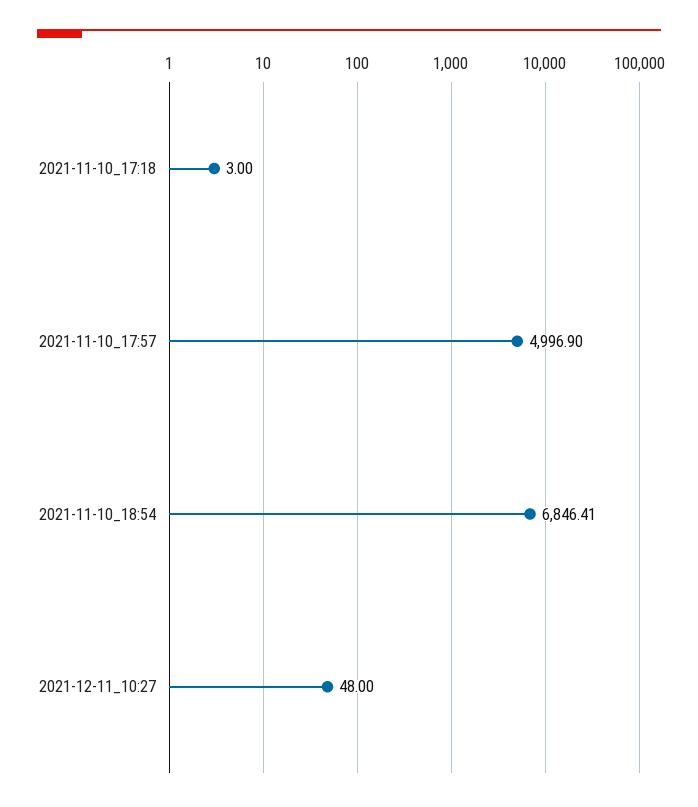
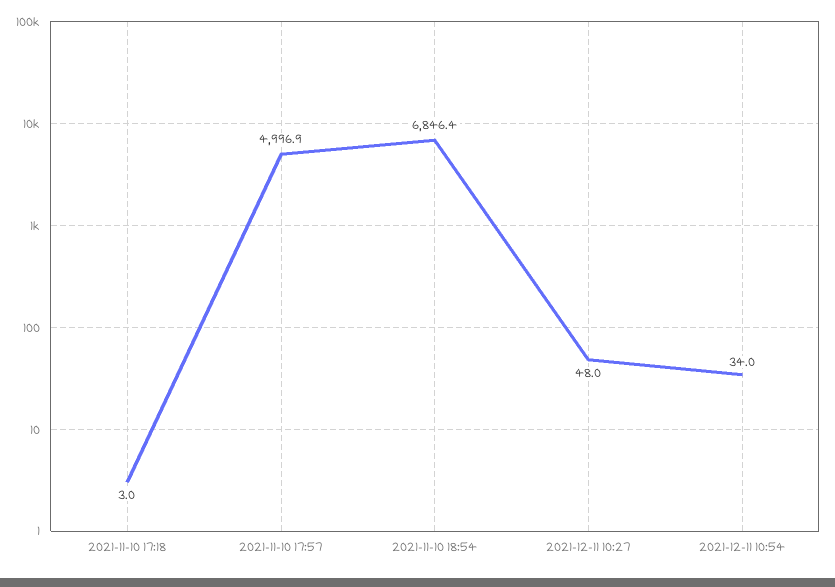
2021-12-11 10:54: none -> 34

